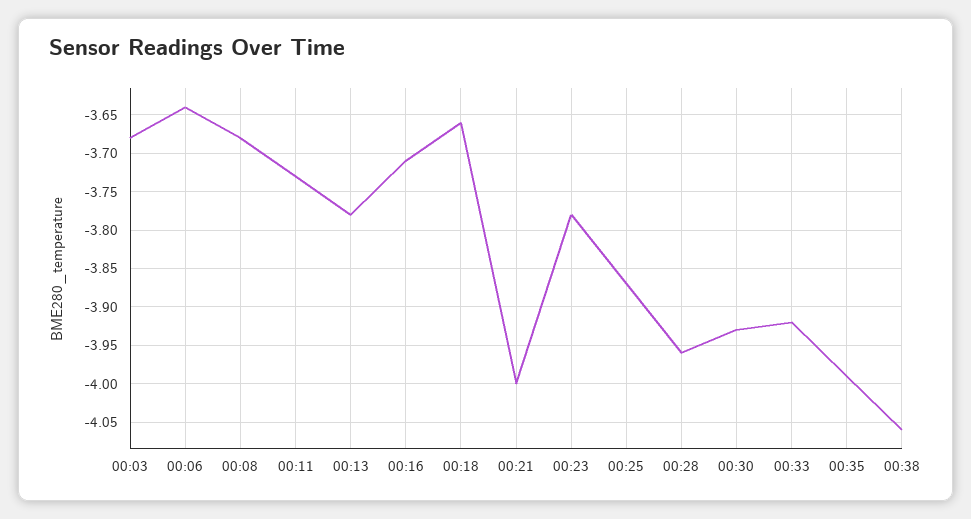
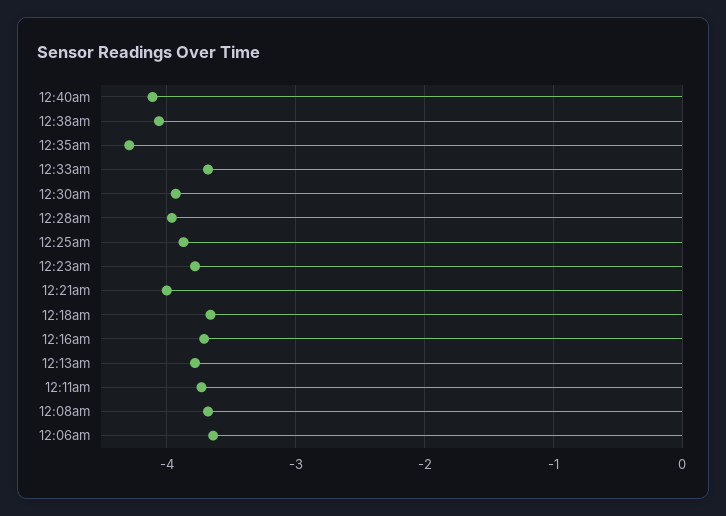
00:03: -3.68 -> none
00:33: -3.92 -> -3.7
00:35: -3.99 -> -4.3
12:40am: none -> -4.1

